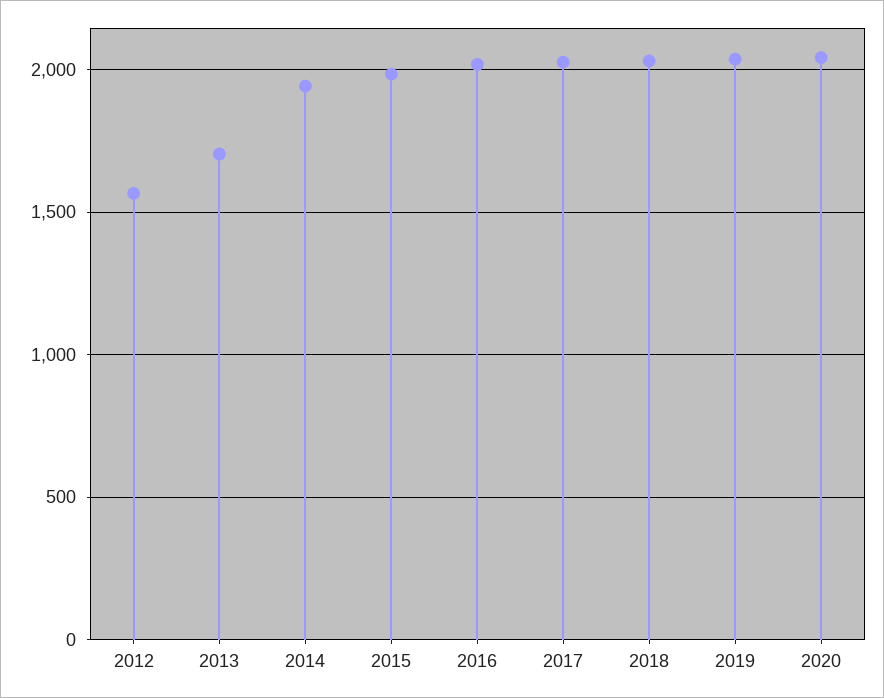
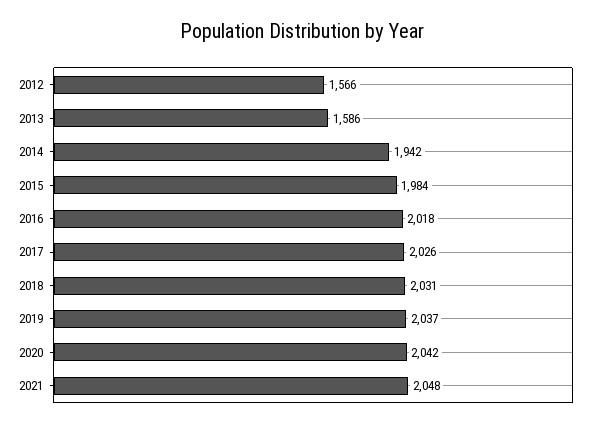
2013: 1700 -> 1586
2021: none -> 2048

